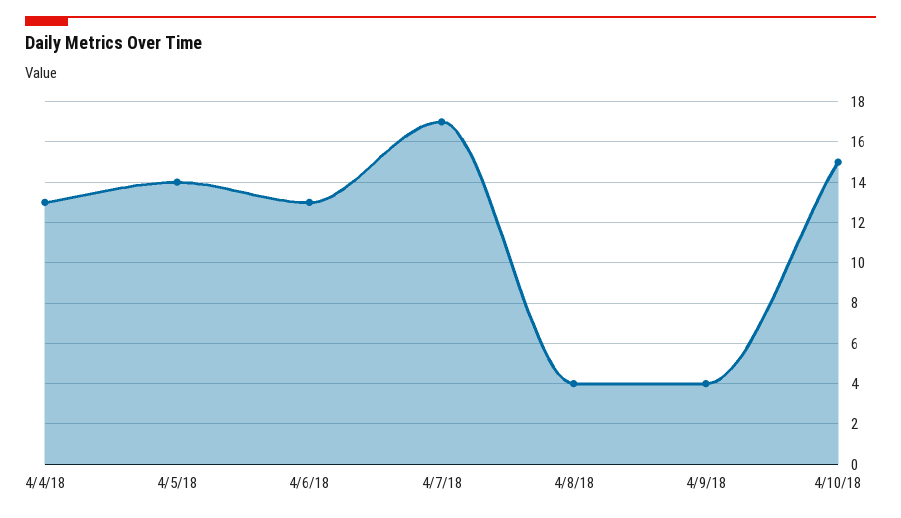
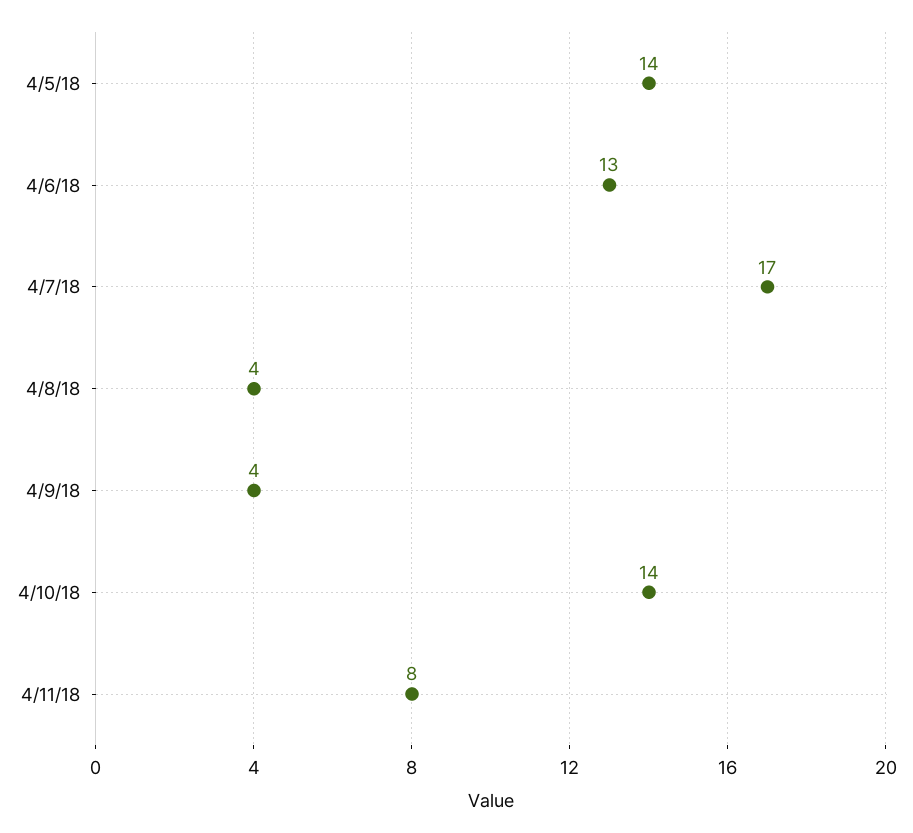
4/4/18: 13 -> none
4/10/18: 15 -> 14
4/11/18: none -> 8

